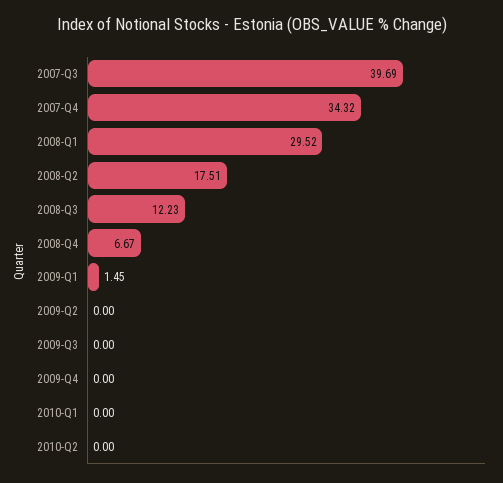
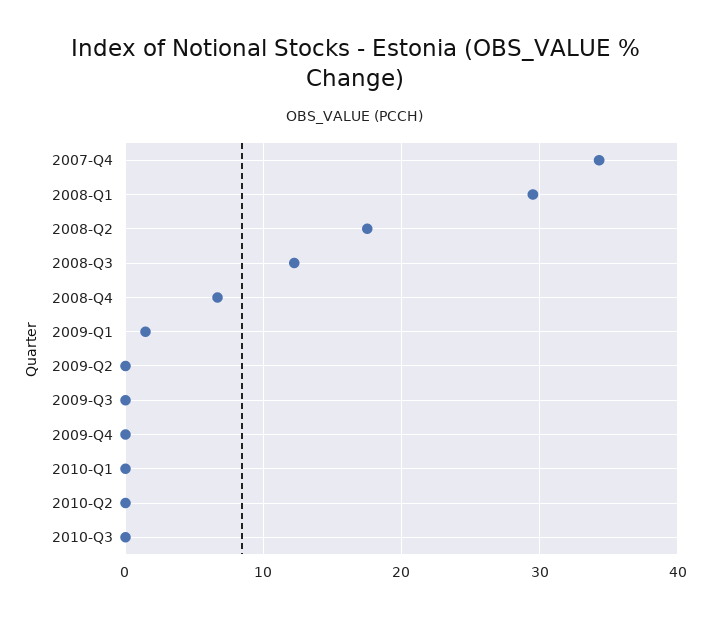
2007-Q3: 39.69 -> none
2010-Q3: none -> 0

